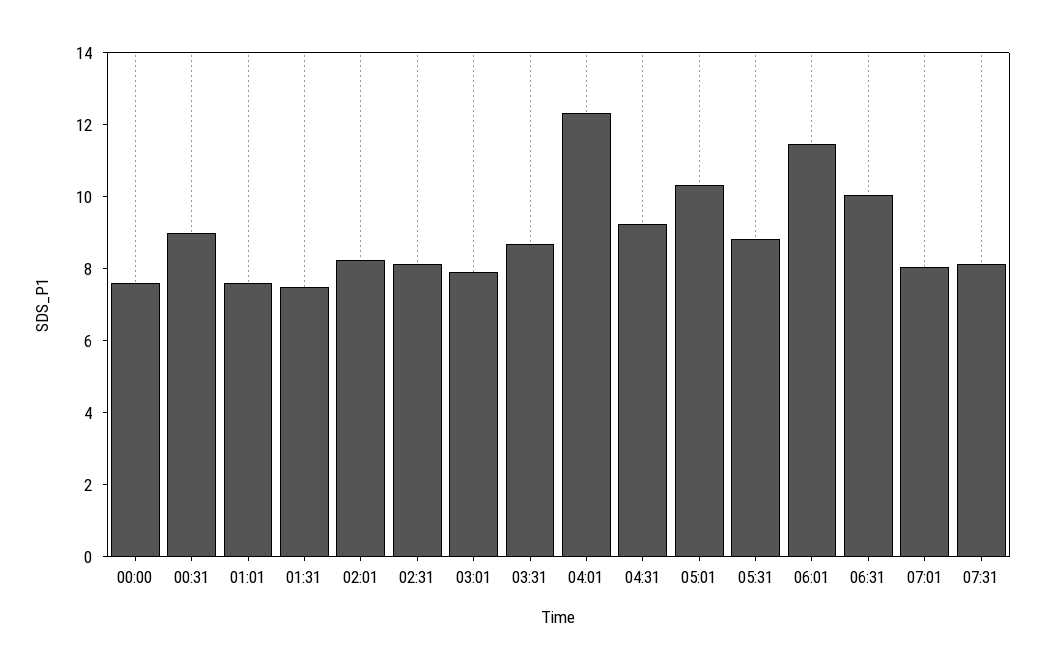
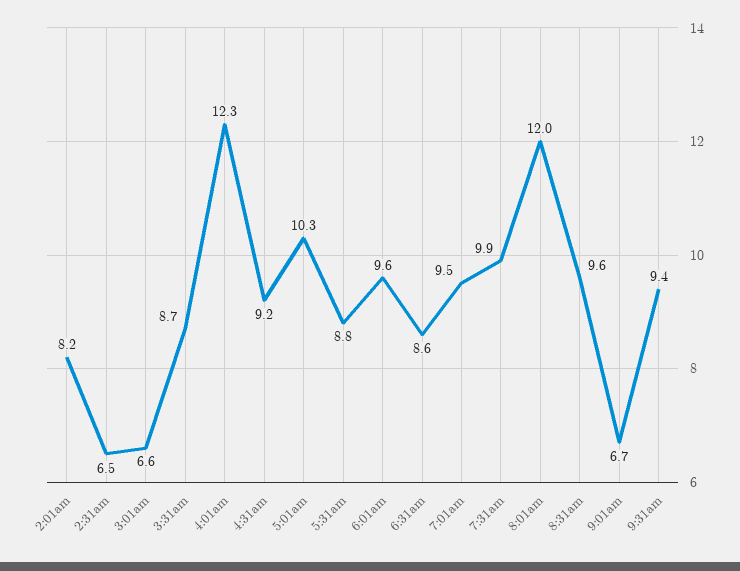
00:00: 7.5 -> none
00:31: 9 -> none
01:01: 7.5 -> none
01:31: 7.5 -> none
02:31: 8 -> 6.5
03:01: 8 -> 6.6
06:01: 11.5 -> 9.6
06:31: 10 -> 8.6
07:01: 8 -> 9.5
07:31: 8 -> 9.9
8:01am: none -> 12
8:31am: none -> 9.6
9:01am: none -> 6.7
9:31am: none -> 9.4

